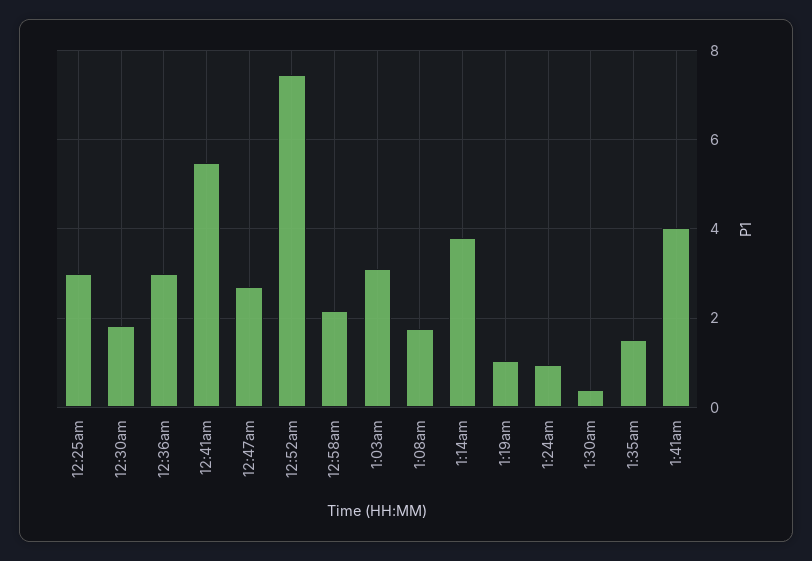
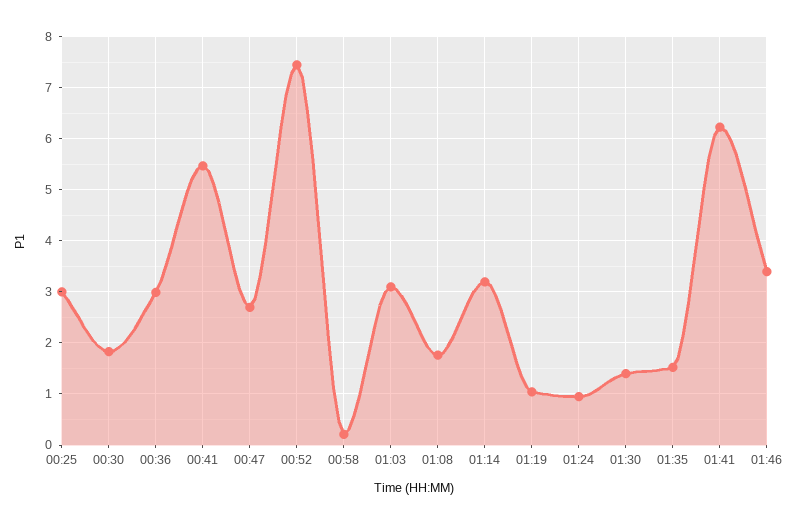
12:58am: 2.2 -> 0.2
1:14am: 3.8 -> 3.2
1:30am: 0.4 -> 1.4
1:41am: 4 -> 6.2
01:46: none -> 3.4

